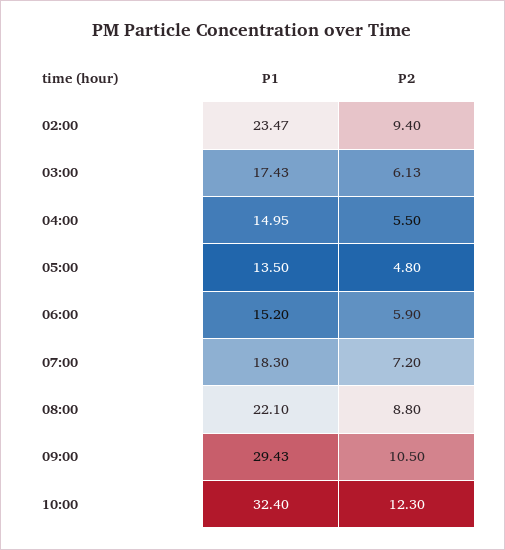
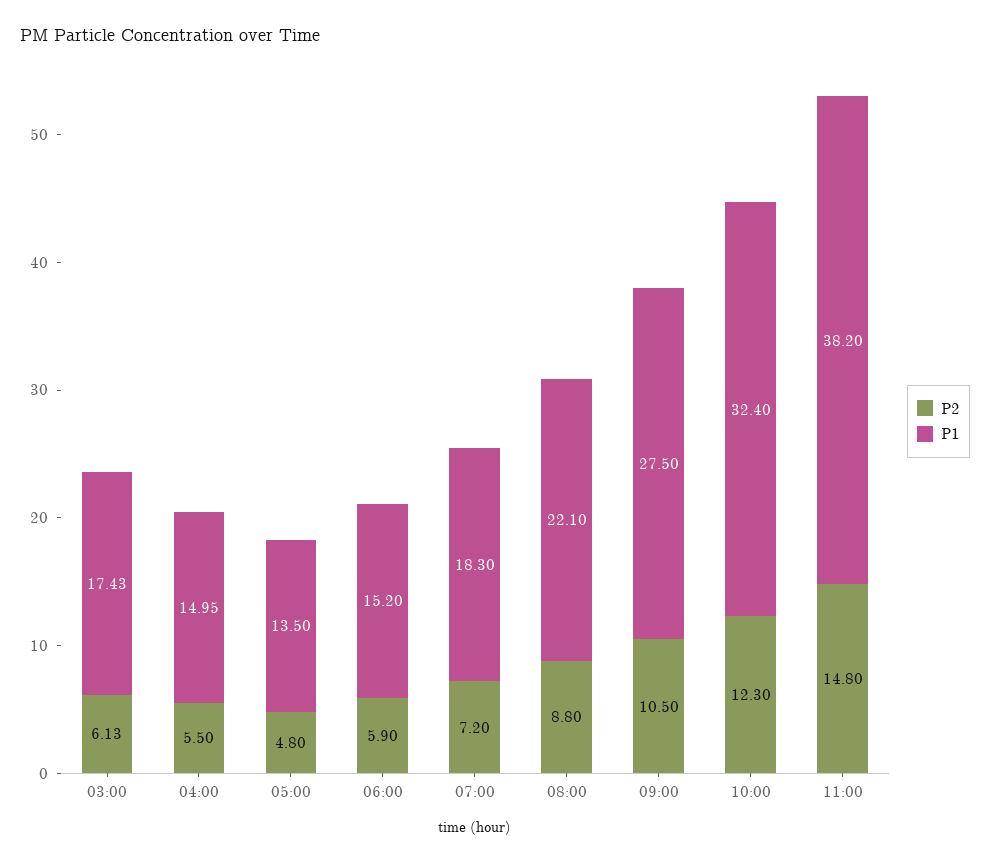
P1, 02:00: 23.47 -> none
P2, 02:00: 9.4 -> none
P1, 09:00: 29.43 -> 27.5
P2, 11:00: none -> 14.8
P1, 11:00: none -> 38.2

